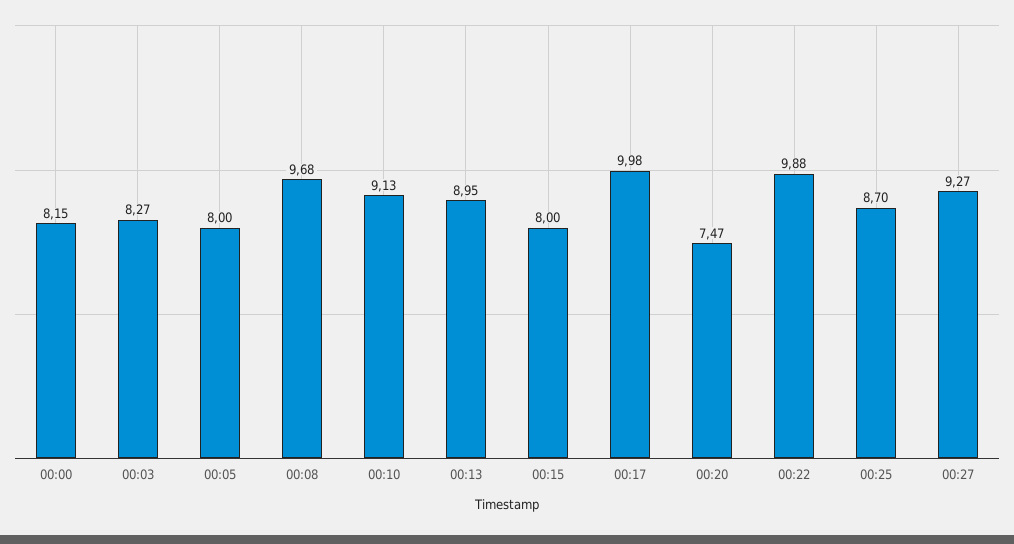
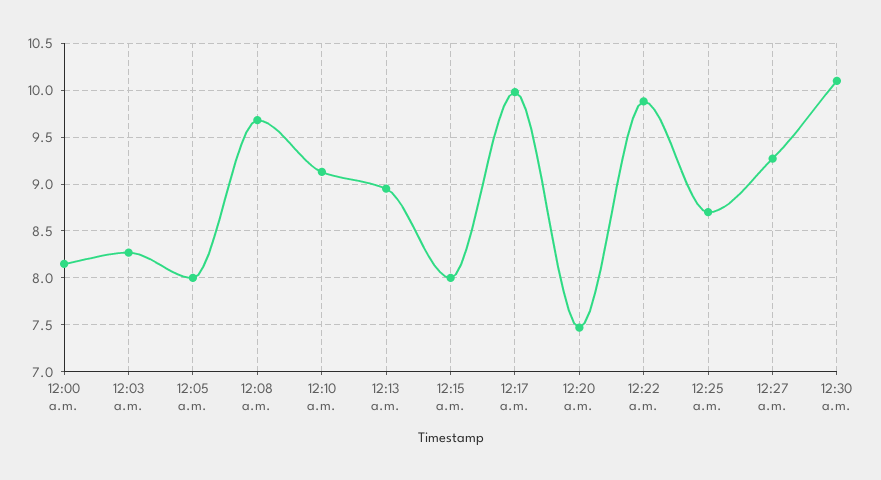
12:30 a.m.: none -> 10.1

